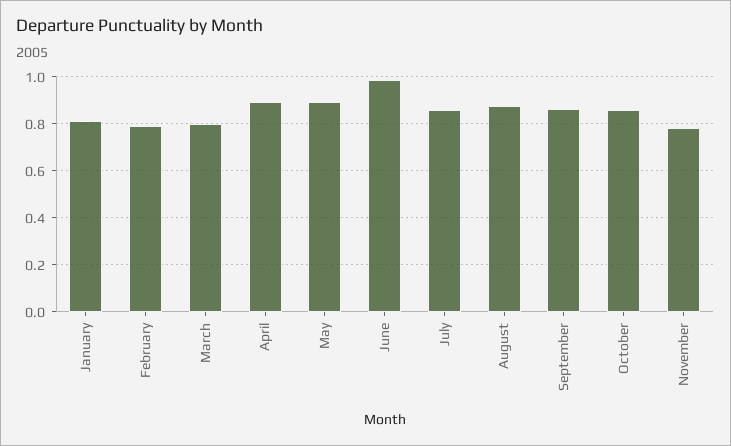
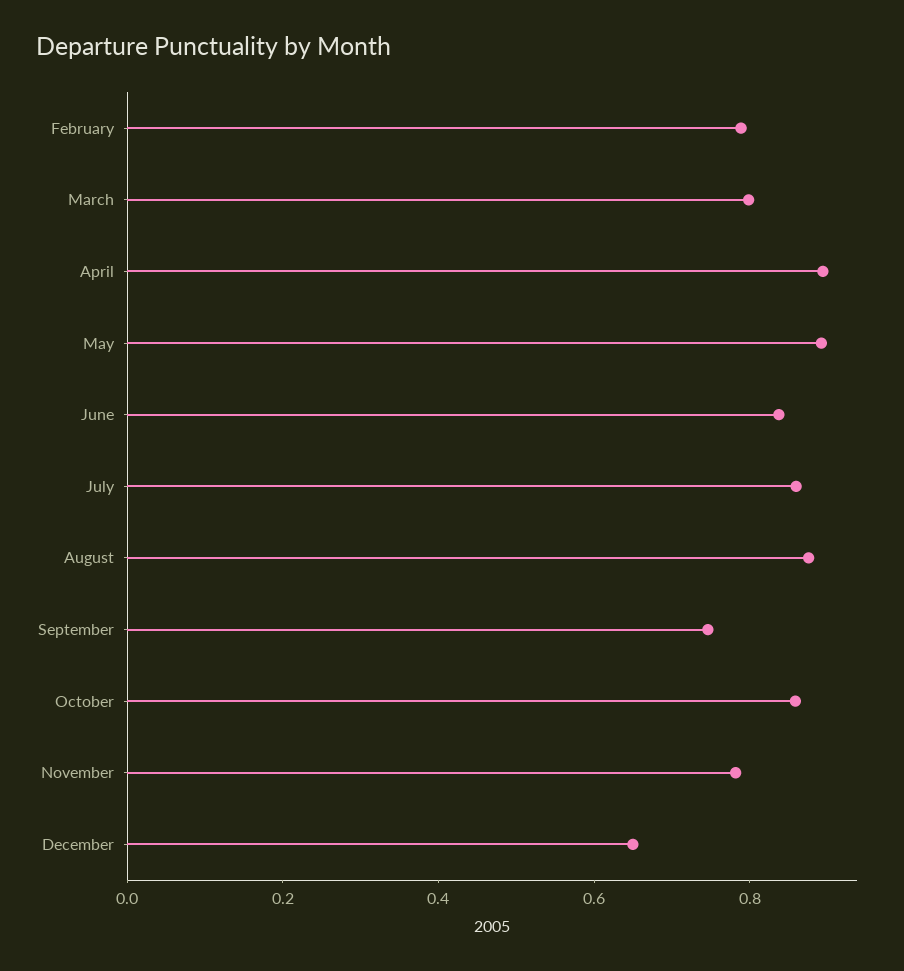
January: 0.8 -> none
June: 1 -> 0.85
September: 0.85 -> 0.75
December: none -> 0.65

